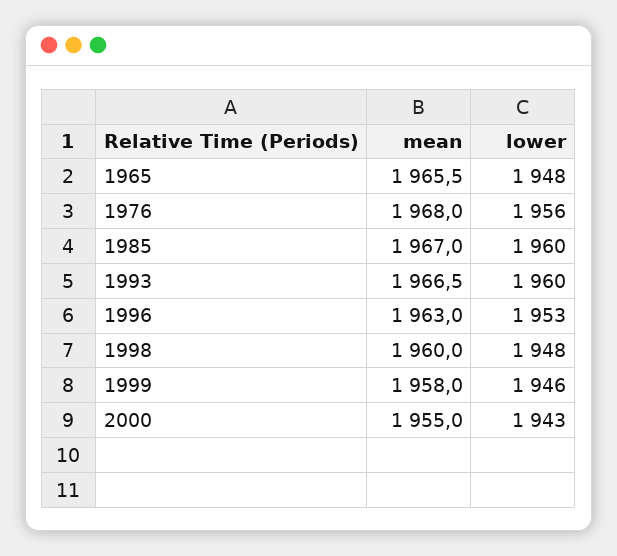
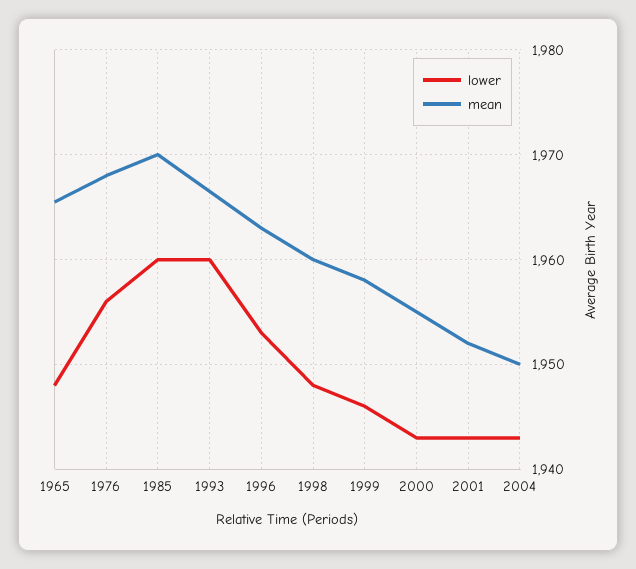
mean, 1985: 1967 -> 1970
lower, 2001: none -> 1943
mean, 2001: none -> 1952
lower, 2004: none -> 1943
mean, 2004: none -> 1950

